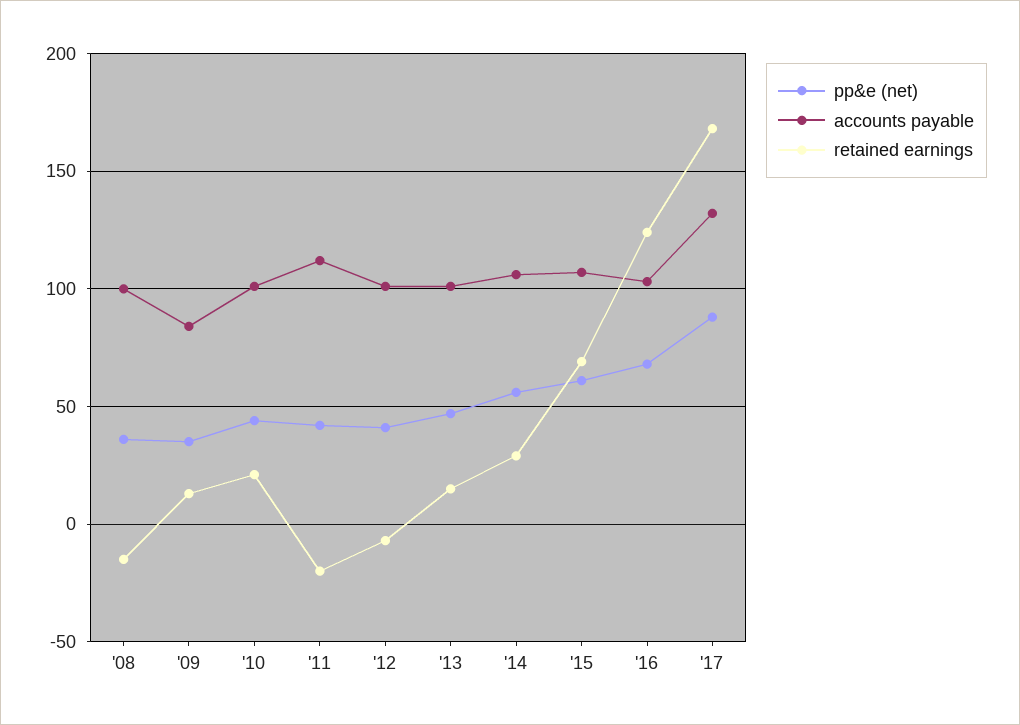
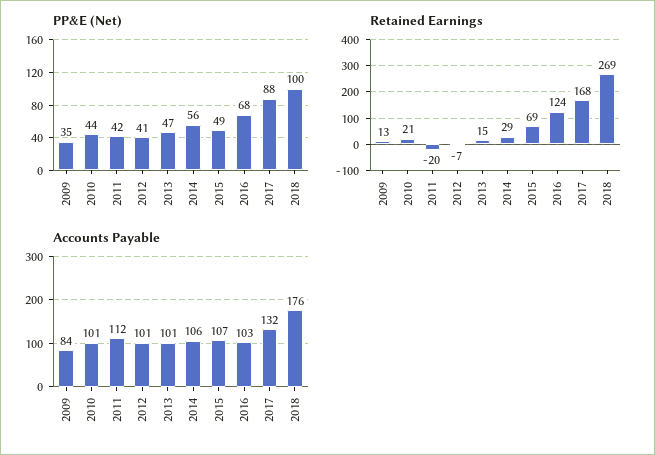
pp&e (net), '08: 35 -> none
accounts payable, '08: 100 -> none
retained earnings, '08: -15 -> none
pp&e (net), '15: 60 -> 49
pp&e (net), 2018: none -> 100
retained earnings, 2018: none -> 269
accounts payable, 2018: none -> 176

